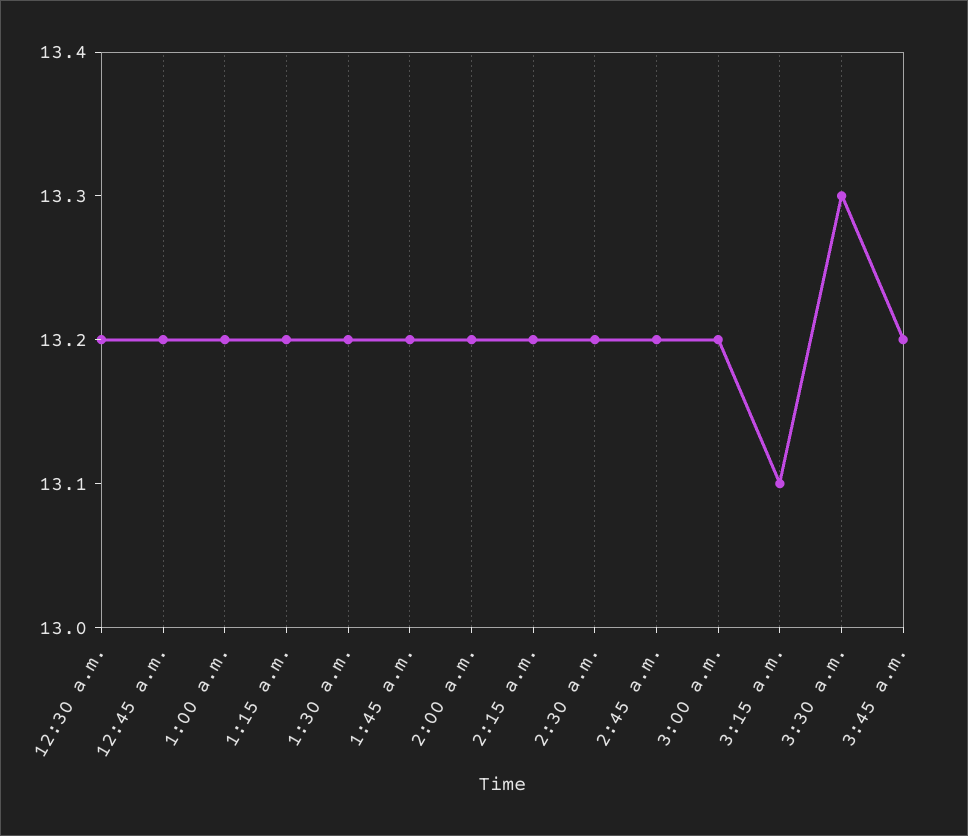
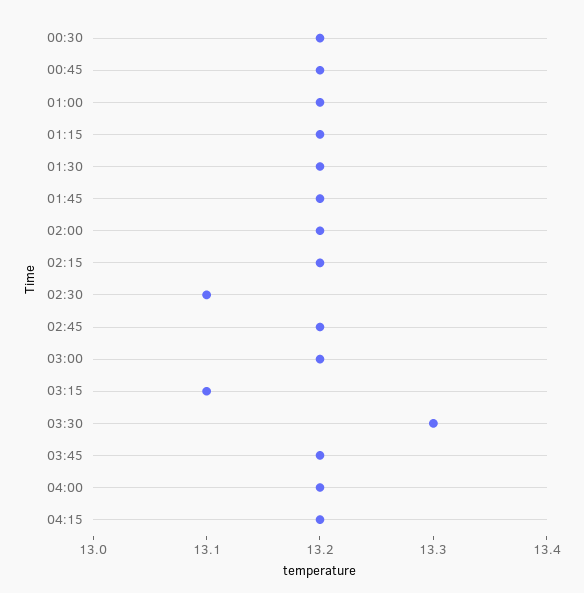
2:30 a.m.: 13.2 -> 13.1
04:00: none -> 13.2
04:15: none -> 13.2

